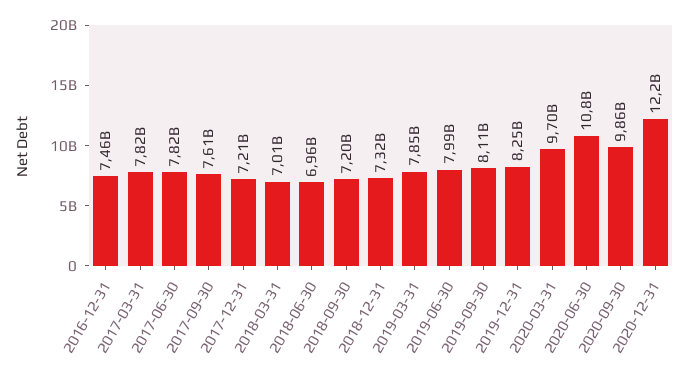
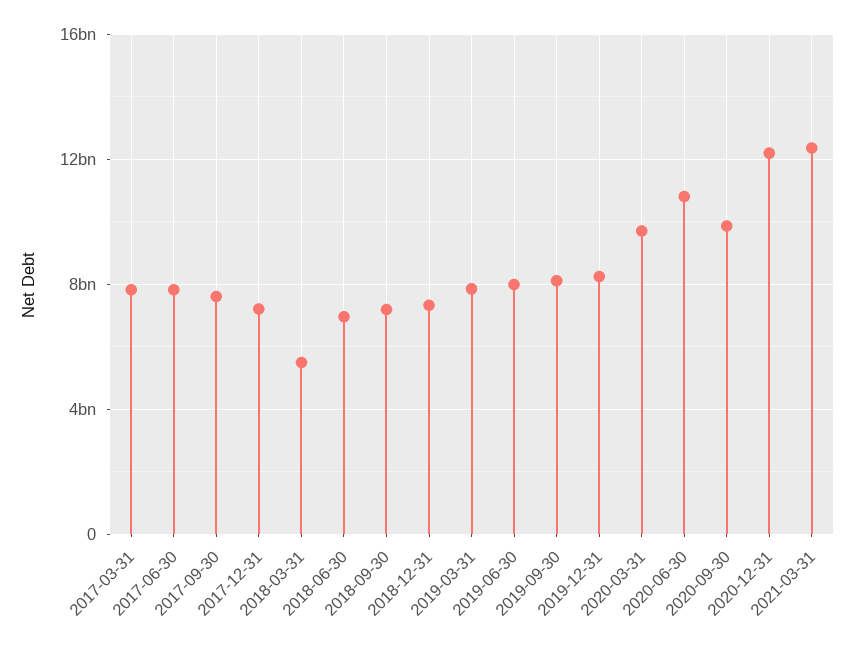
2016-12-31: 7460000000 -> none
2018-03-31: 7010000000 -> 5500000000
2021-03-31: none -> 12500000000

